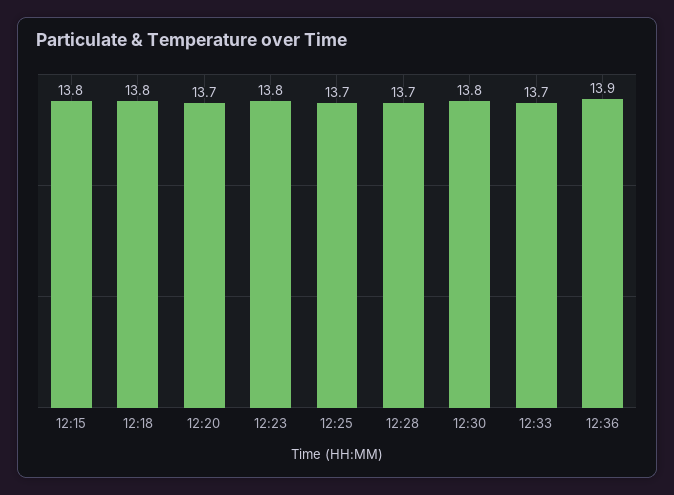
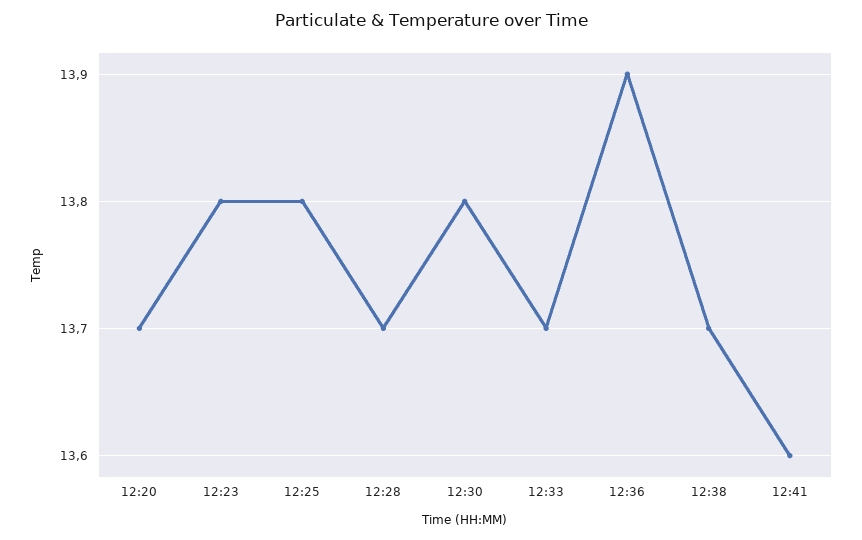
12:15: 13.8 -> none
12:18: 13.8 -> none
12:25: 13.7 -> 13.8
12:38: none -> 13.7
12:41: none -> 13.6

